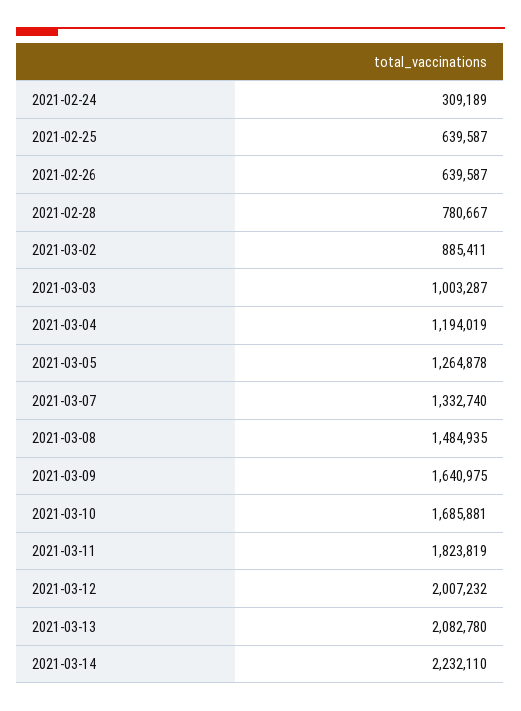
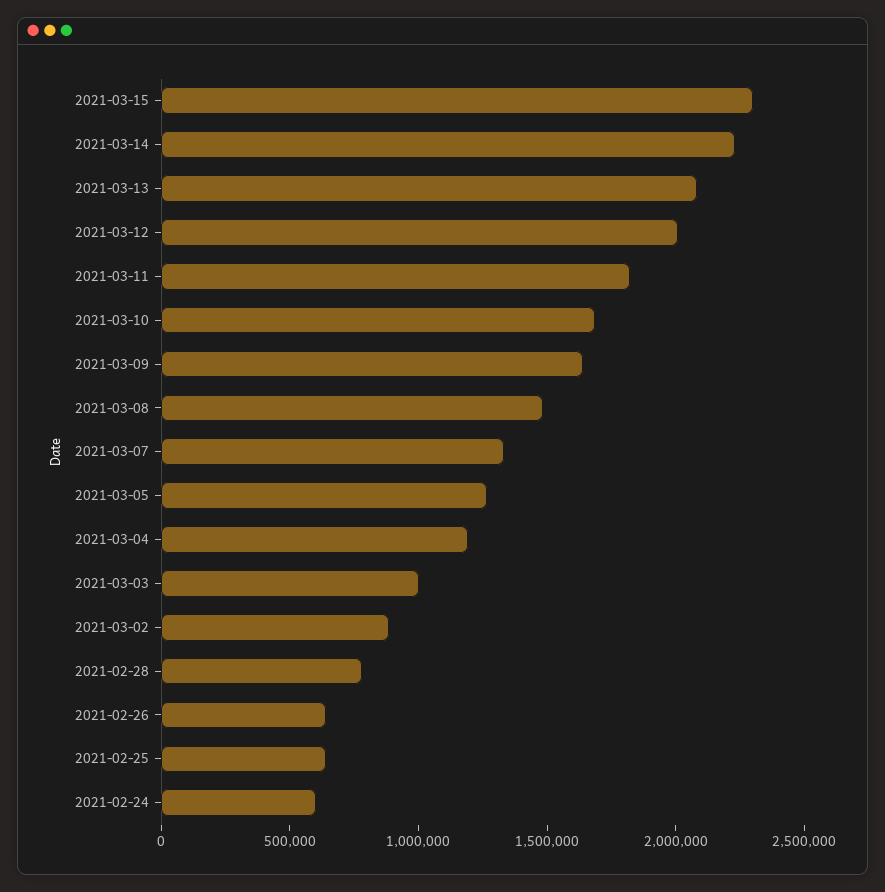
2021-02-24: 309189 -> 600000
2021-03-15: none -> 2300000

